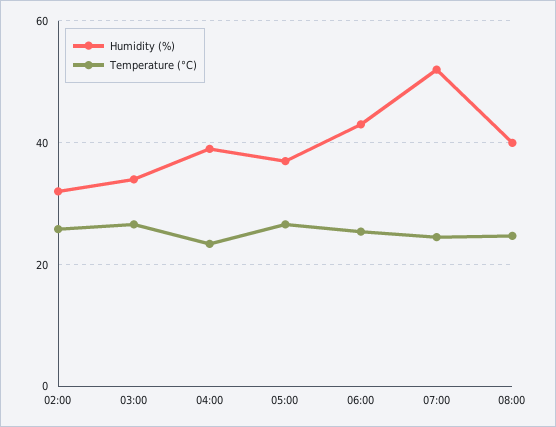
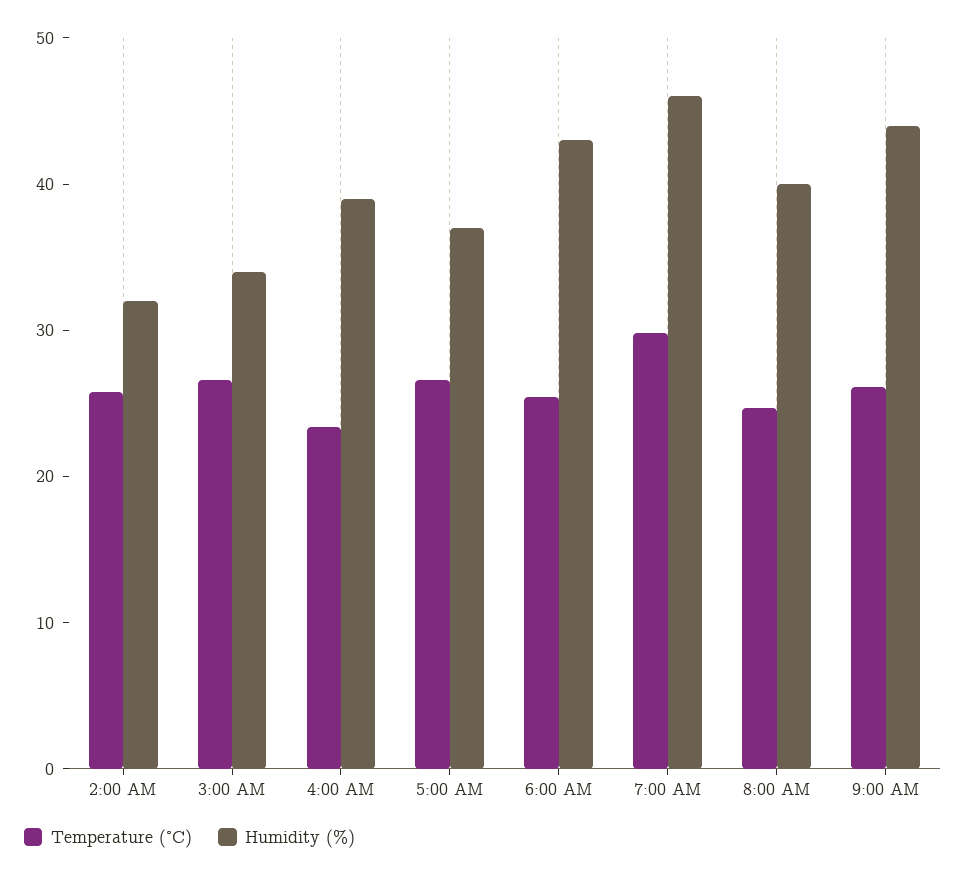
Humidity (%), 07:00: 52 -> 46
Temperature (°C), 07:00: 24 -> 30
Temperature (°C), 9:00 AM: none -> 26
Humidity (%), 9:00 AM: none -> 44

